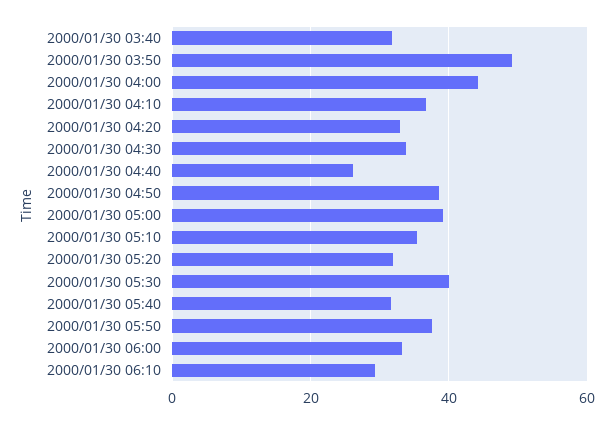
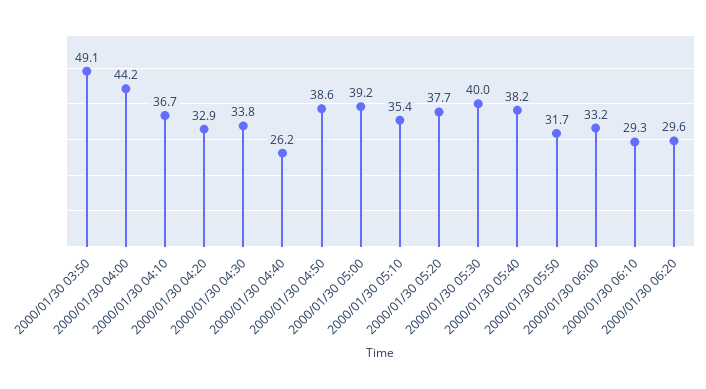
2000/01/30 03:40: 32 -> none
2000/01/30 05:20: 32 -> 37.7
2000/01/30 05:40: 32 -> 38.2
2000/01/30 05:50: 38 -> 31.7
2000/01/30 06:20: none -> 29.6

